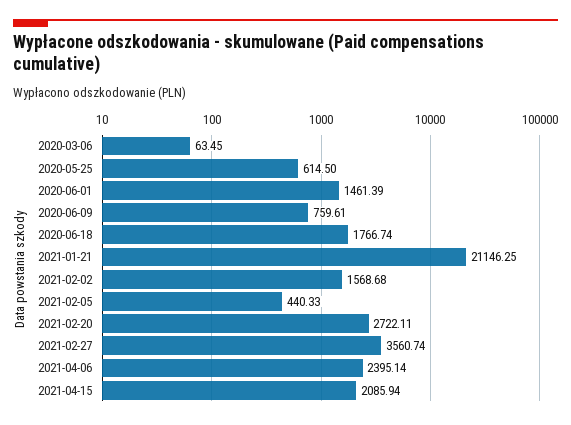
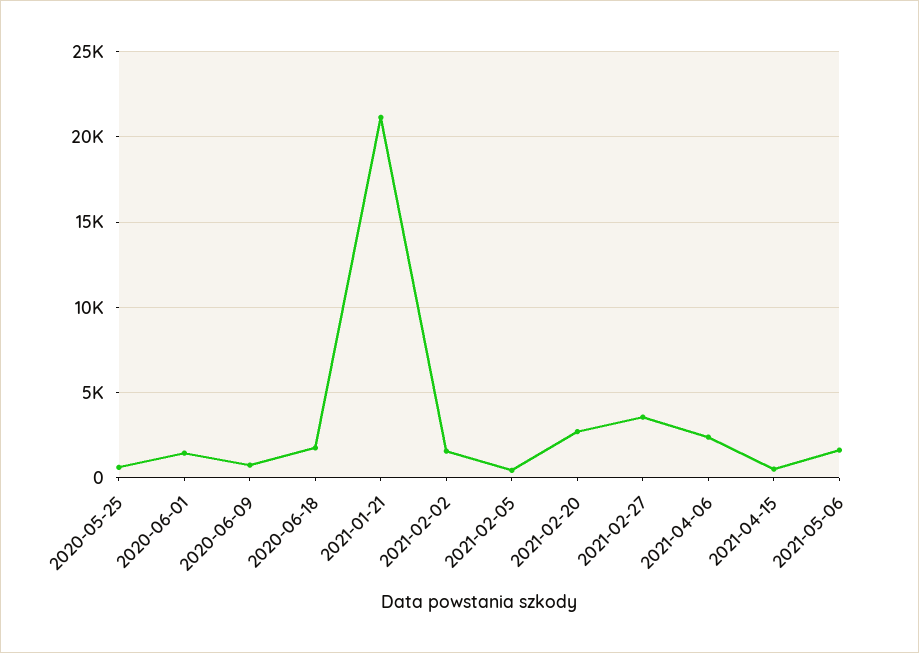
2020-03-06: 63.45 -> none
2021-04-15: 2085.94 -> 500
2021-05-06: none -> 1500

